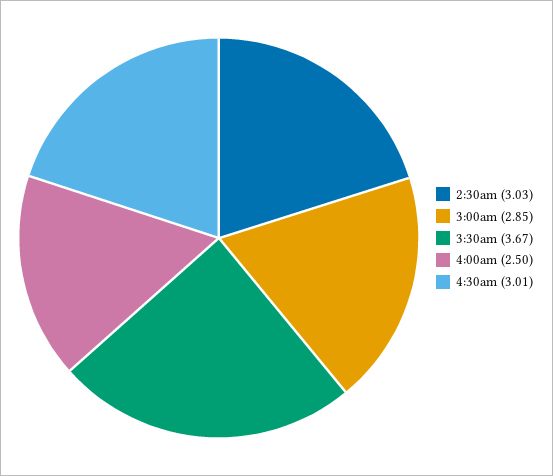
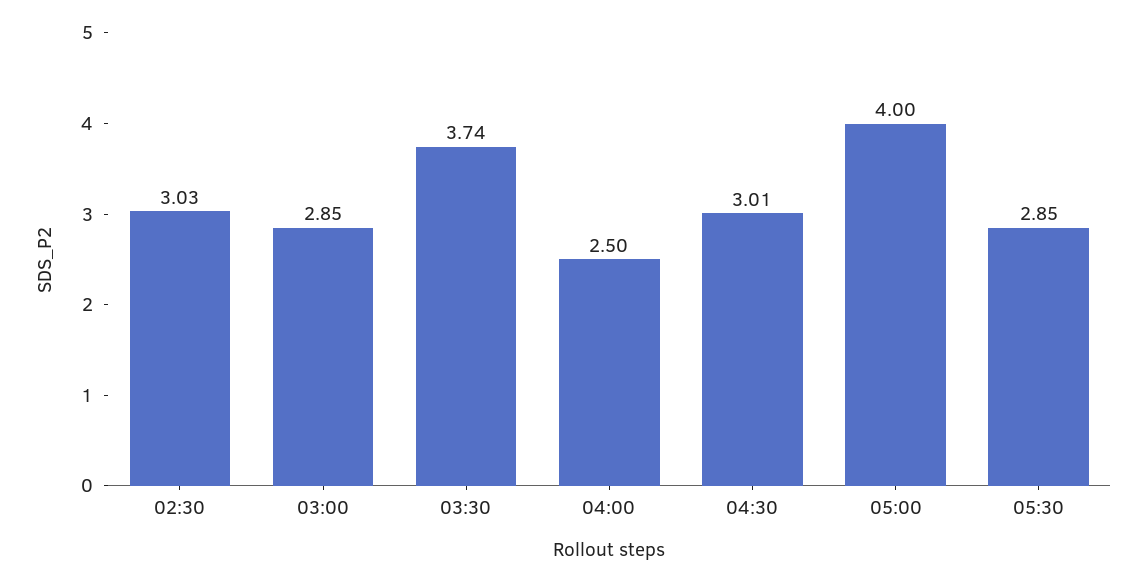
3:30am: 3.67 -> 3.74
05:00: none -> 4
05:30: none -> 2.85

